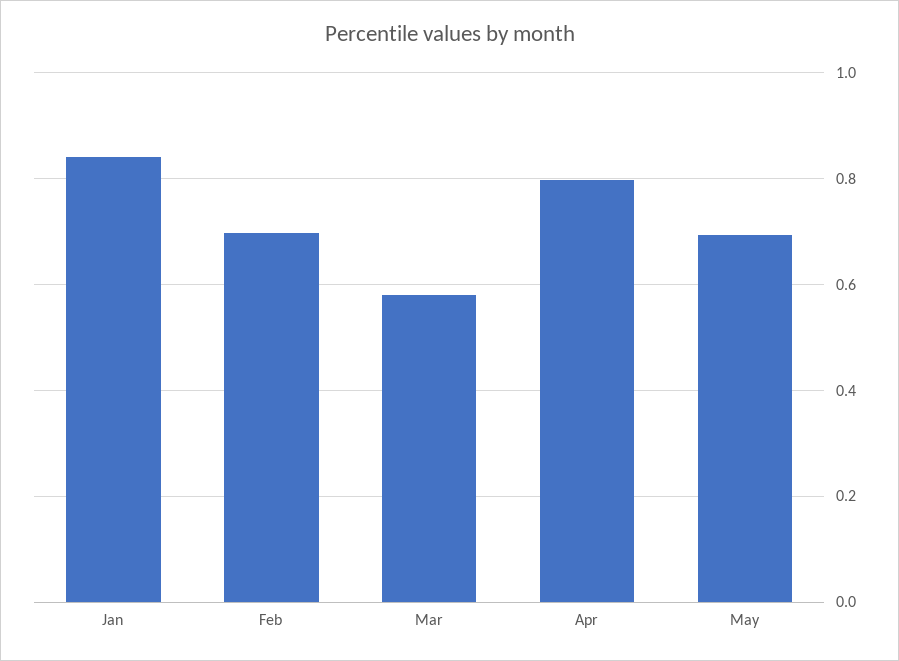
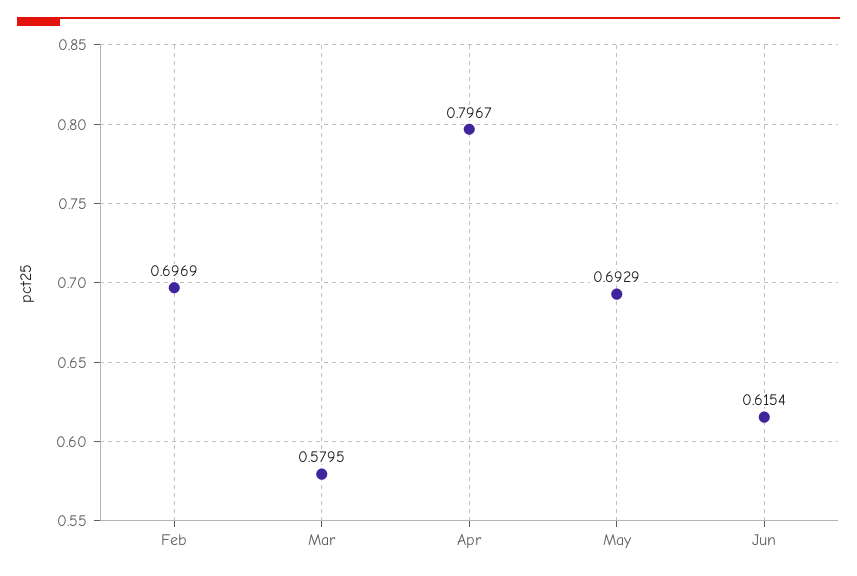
Jan: 0.84 -> none
Jun: none -> 0.6154

